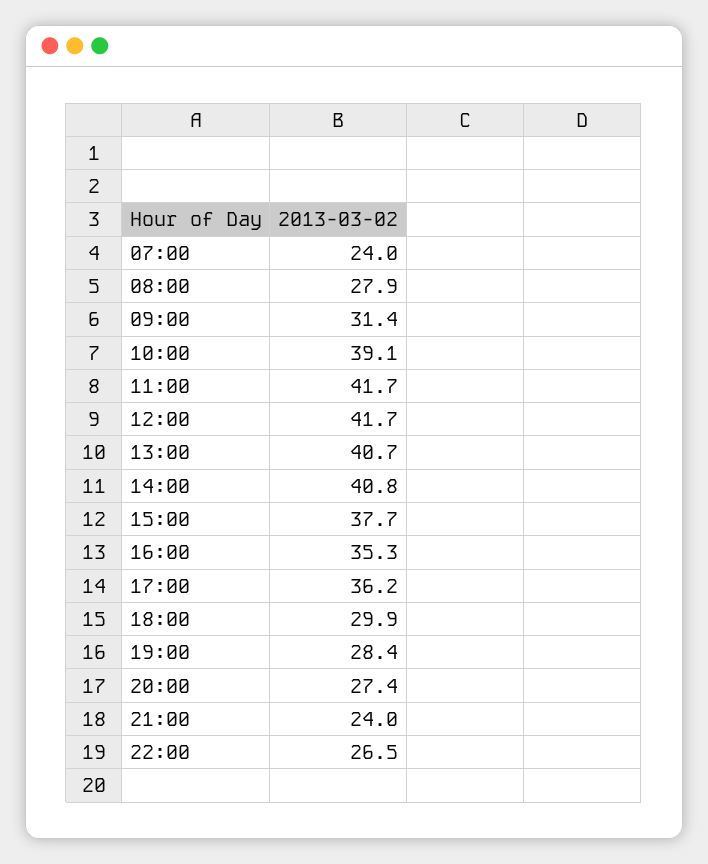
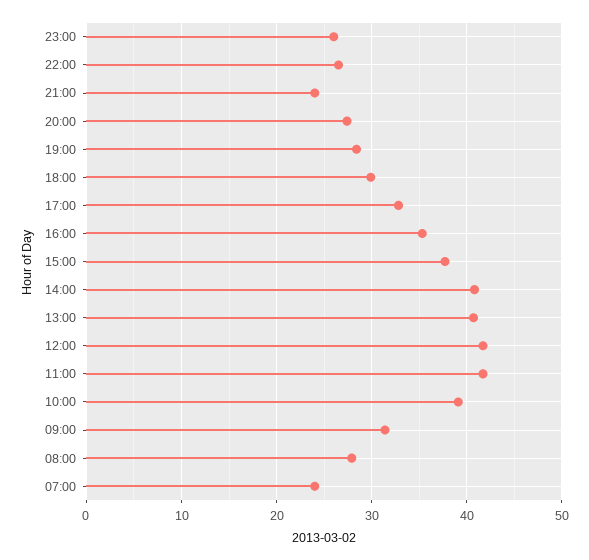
17:00: 36.2 -> 33
23:00: none -> 26

